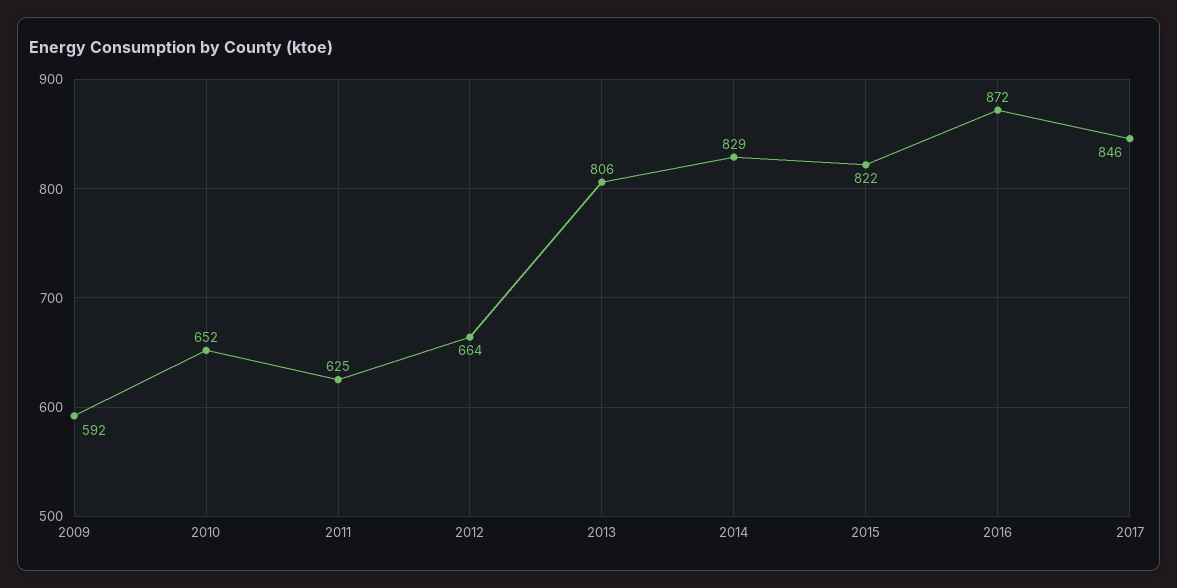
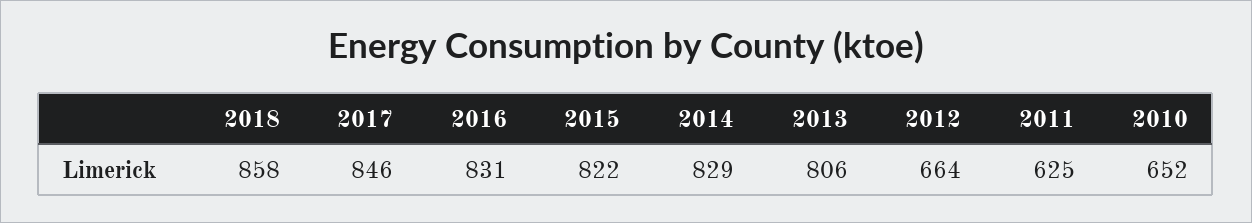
2009: 592 -> none
2016: 872 -> 831
2018: none -> 858

